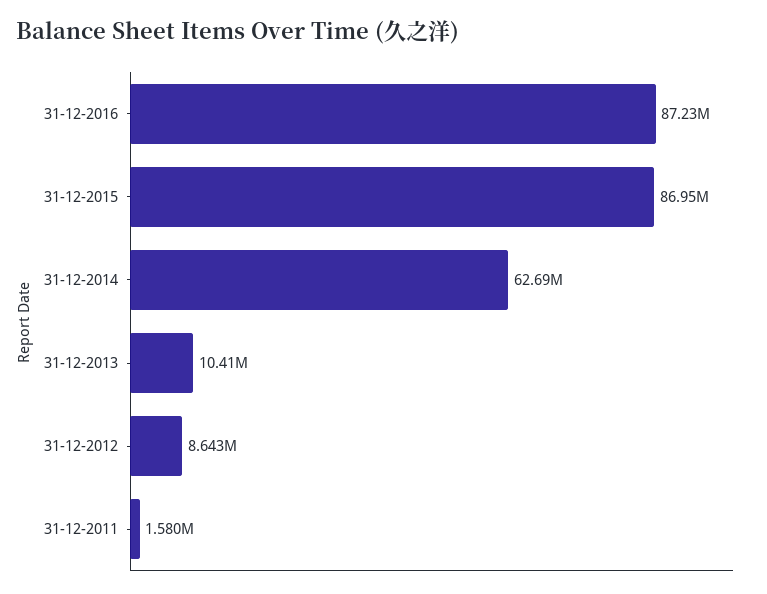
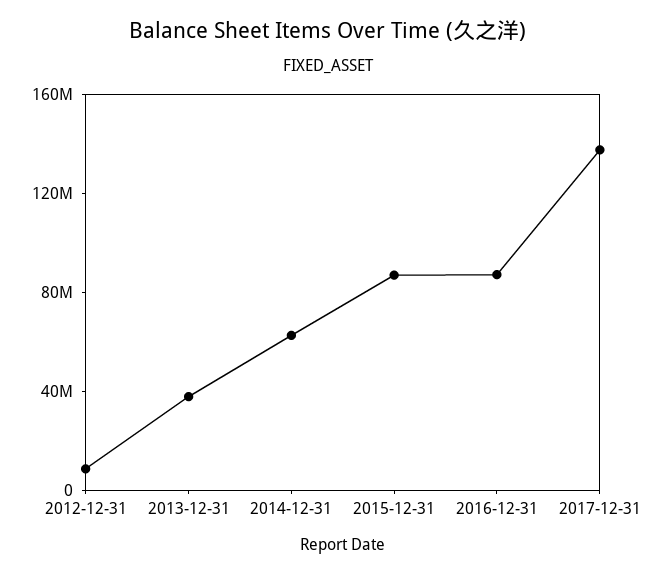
31-12-2013: 10410000 -> 40000000
31-12-2011: 1580000 -> none
2017-12-31: none -> 140000000

